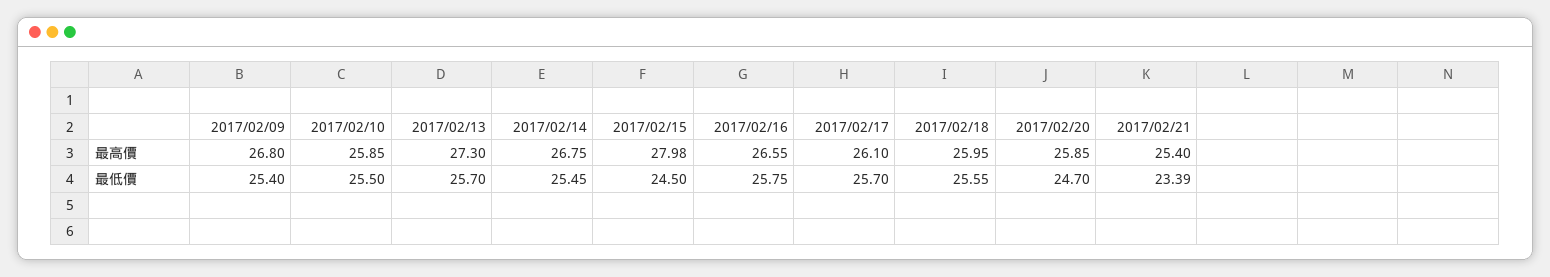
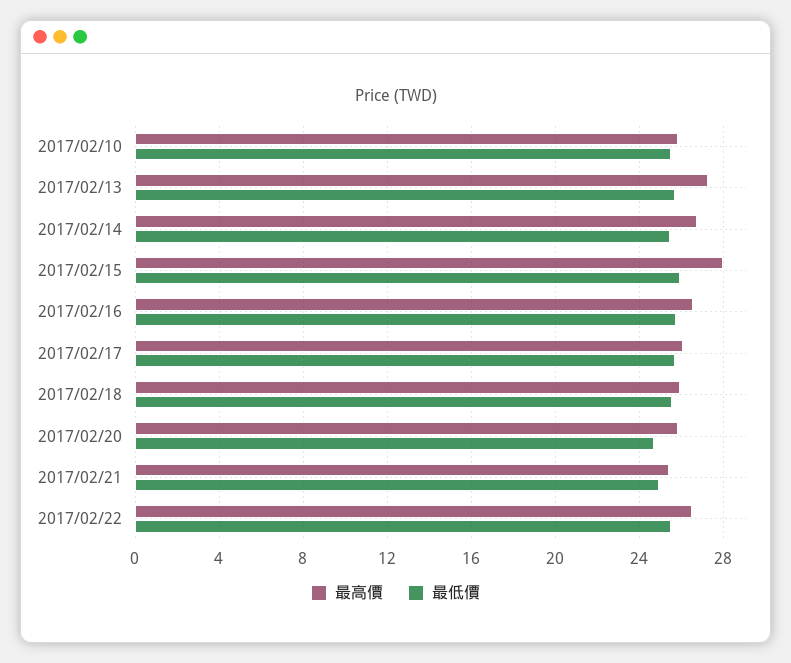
最高價, 2017/02/09: 26.8 -> none
最低價, 2017/02/09: 25.4 -> none
最低價, 2017/02/15: 24.5 -> 26
最低價, 2017/02/21: 23.39 -> 25
最高價, 2017/02/22: none -> 26.5
最低價, 2017/02/22: none -> 25.5

